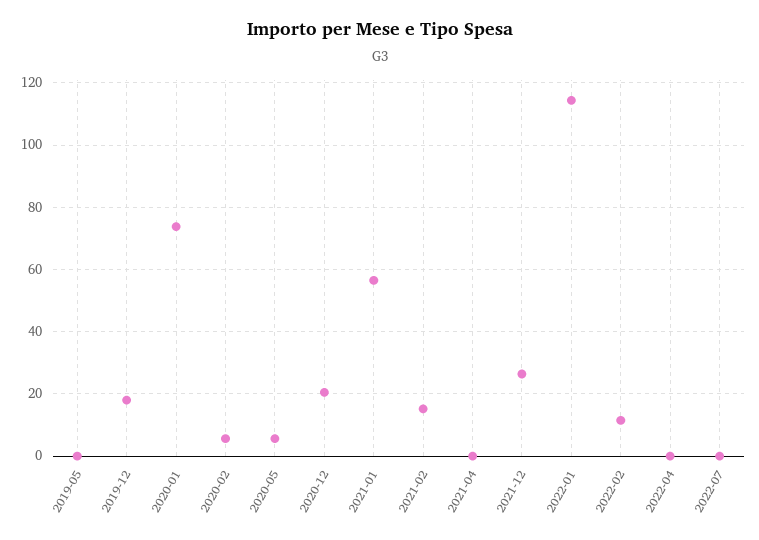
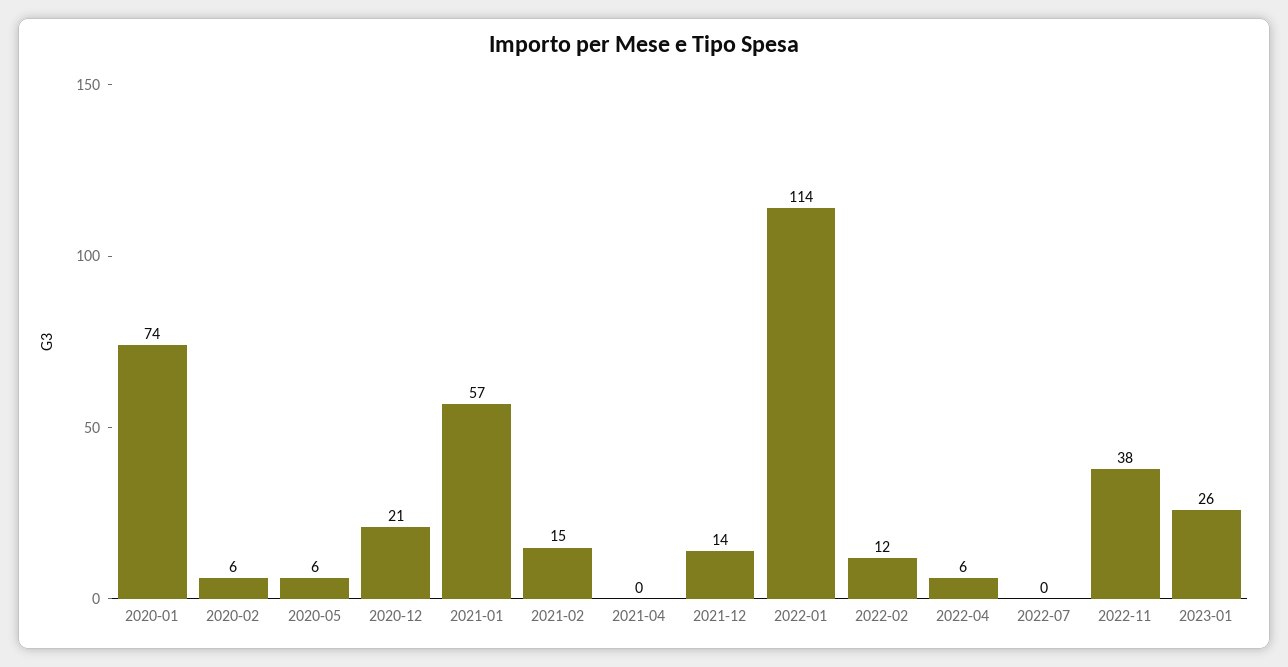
2019-05: 0 -> none
2019-12: 18 -> none
2021-12: 26 -> 14
2022-04: 0 -> 6
2022-11: none -> 38
2023-01: none -> 26

